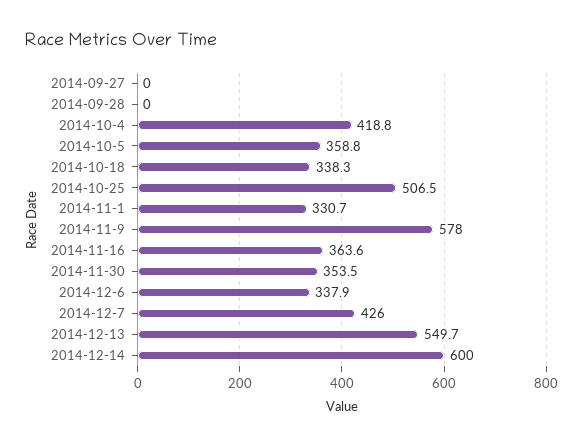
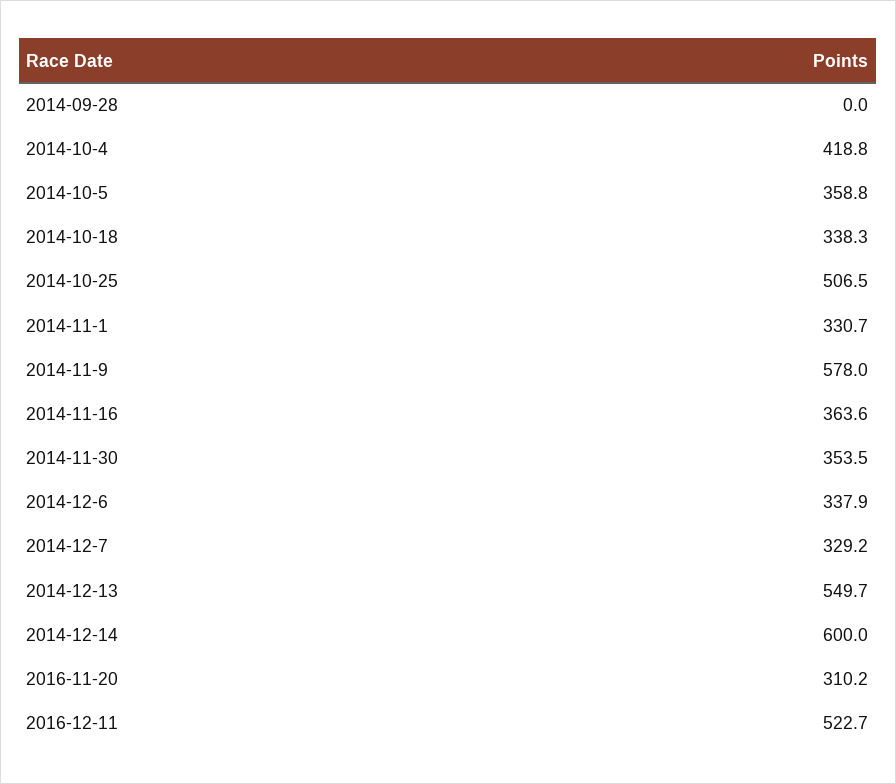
2014-09-27: 0 -> none
2014-12-7: 426 -> 329.2
2016-11-20: none -> 310.2
2016-12-11: none -> 522.7

